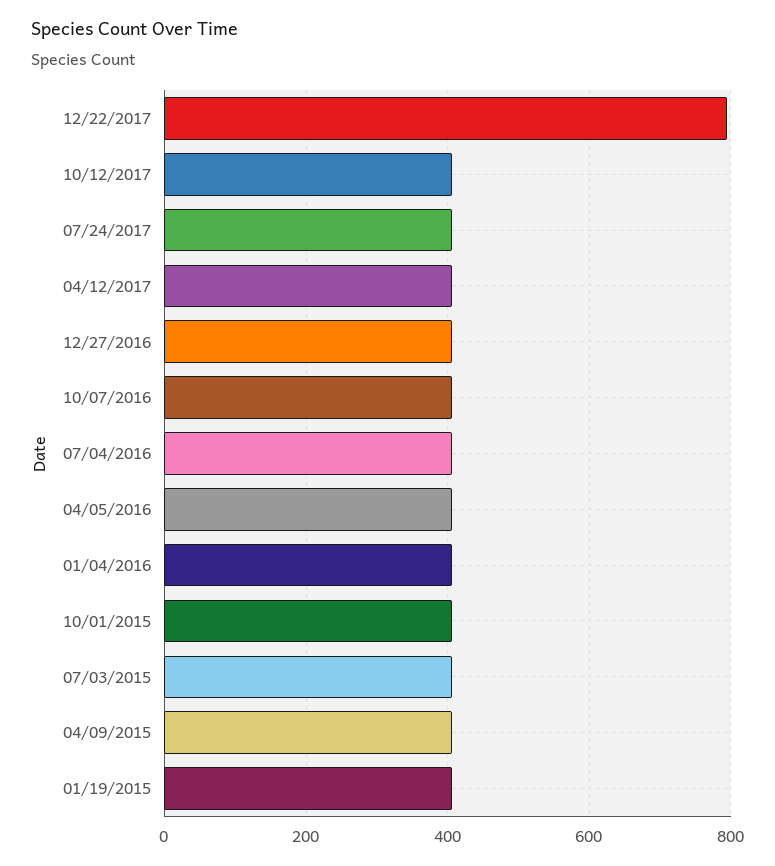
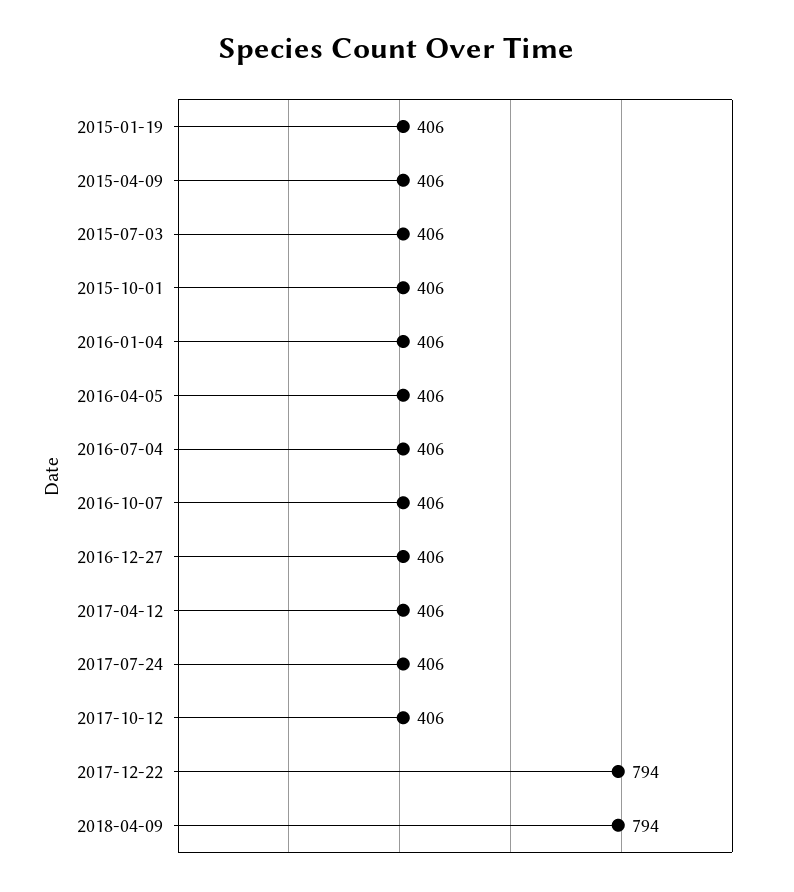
2018-04-09: none -> 794

